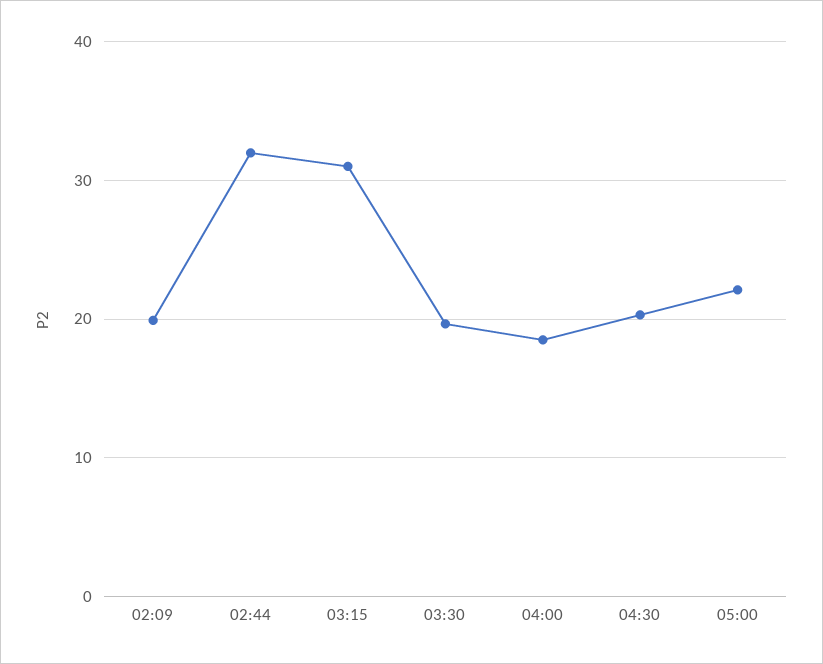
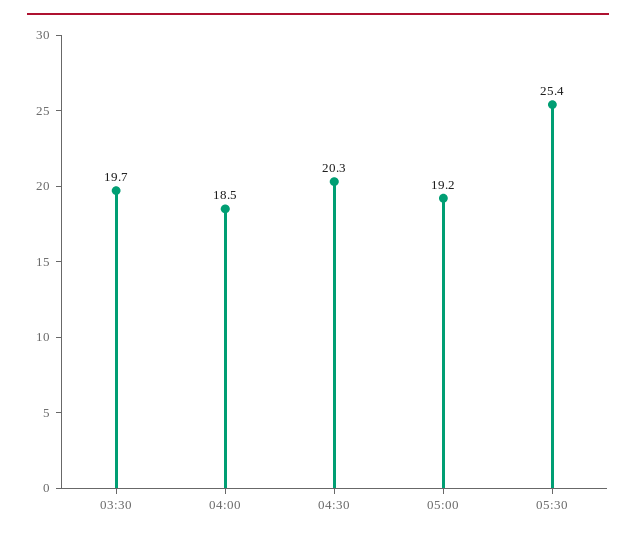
02:09: 20 -> none
02:44: 32 -> none
03:15: 31 -> none
05:00: 22 -> 19.2
05:30: none -> 25.4

